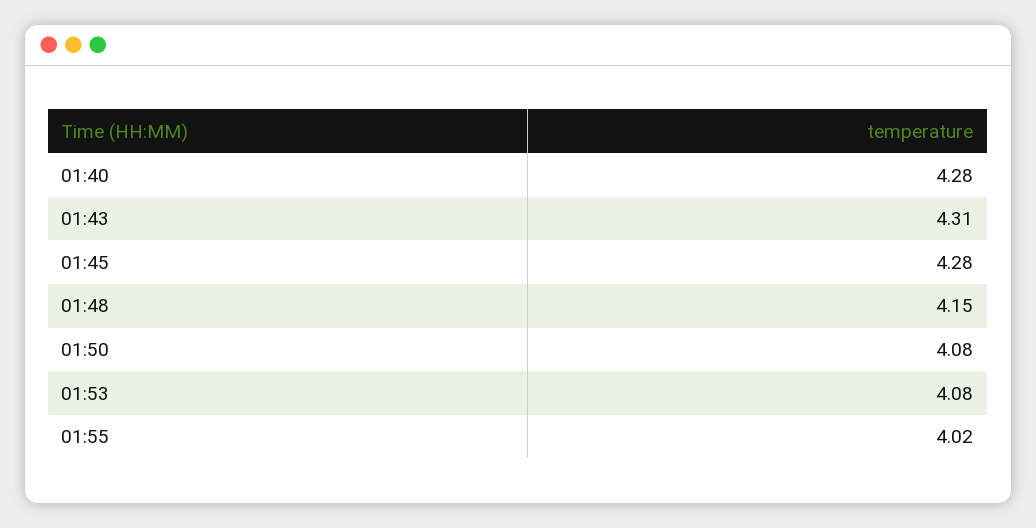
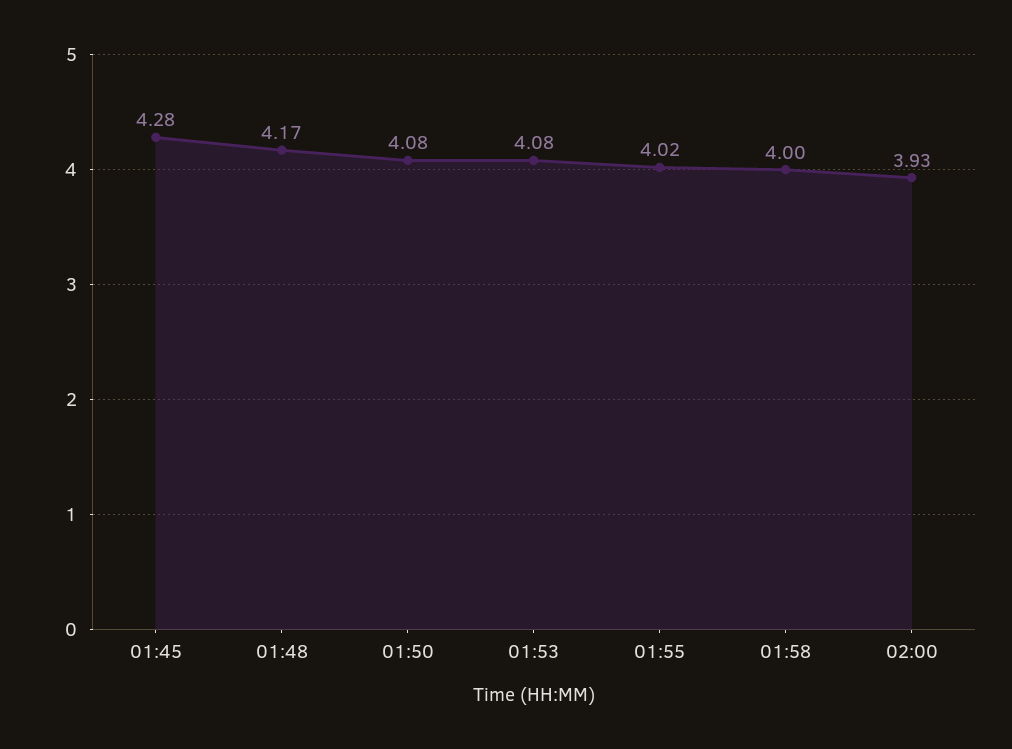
01:40: 4.28 -> none
01:43: 4.31 -> none
01:48: 4.15 -> 4.17
01:58: none -> 4
02:00: none -> 3.93

